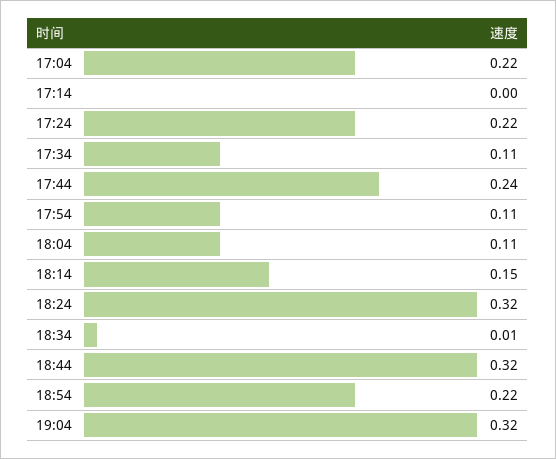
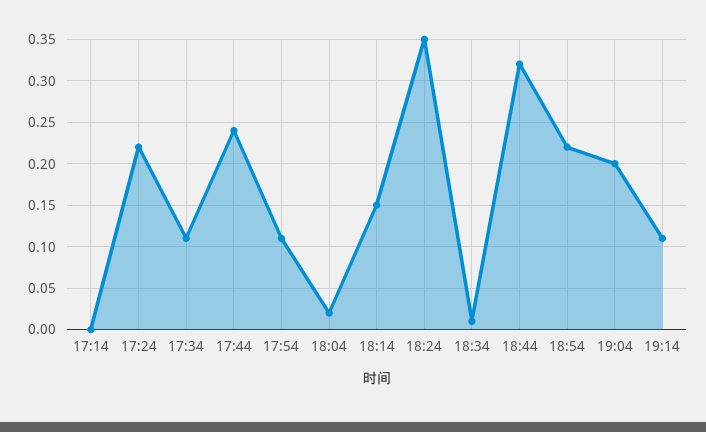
17:04: 0.22 -> none
18:04: 0.11 -> 0.02
18:24: 0.32 -> 0.35
19:04: 0.32 -> 0.2
19:14: none -> 0.11

